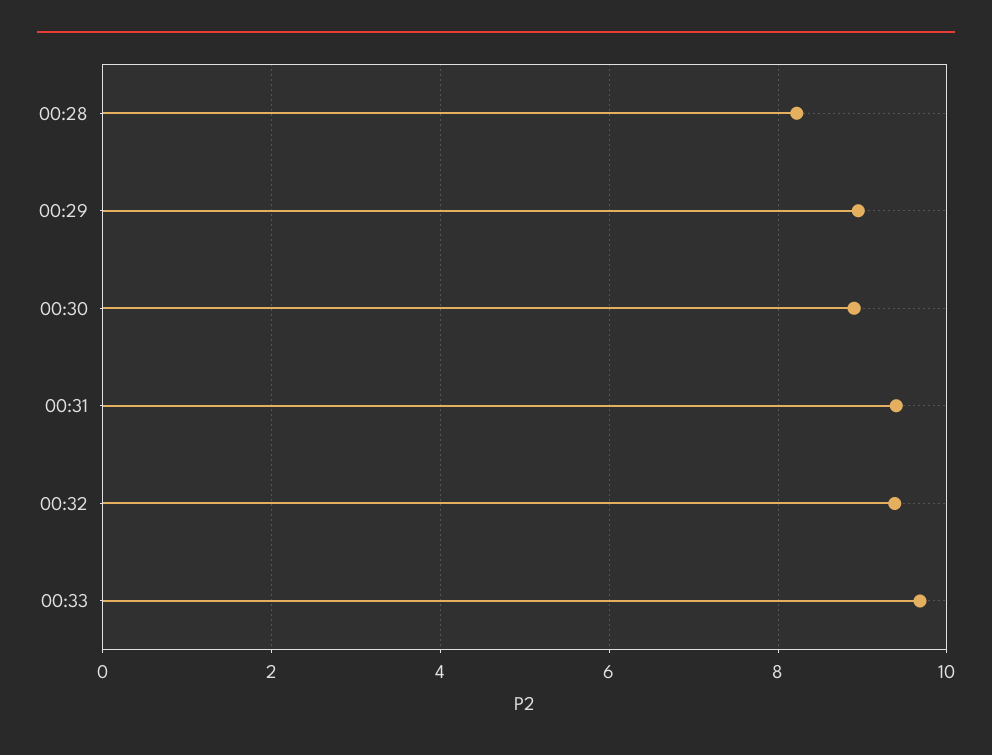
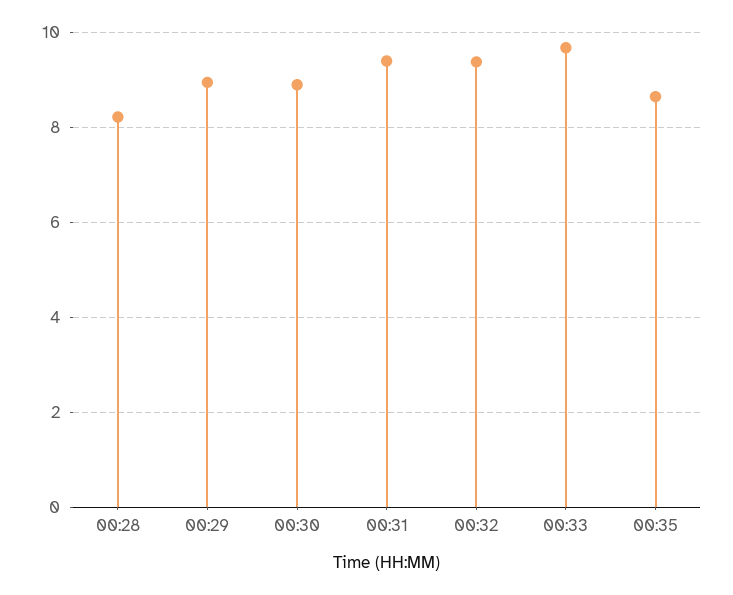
00:35: none -> 8.6

